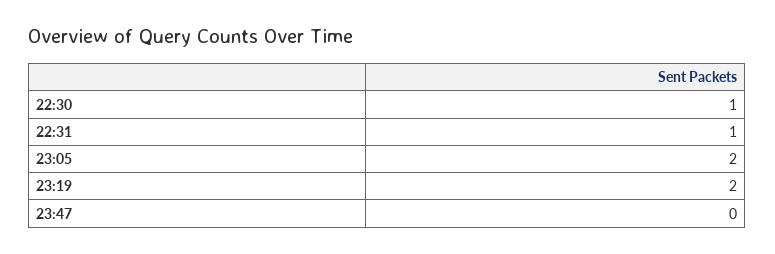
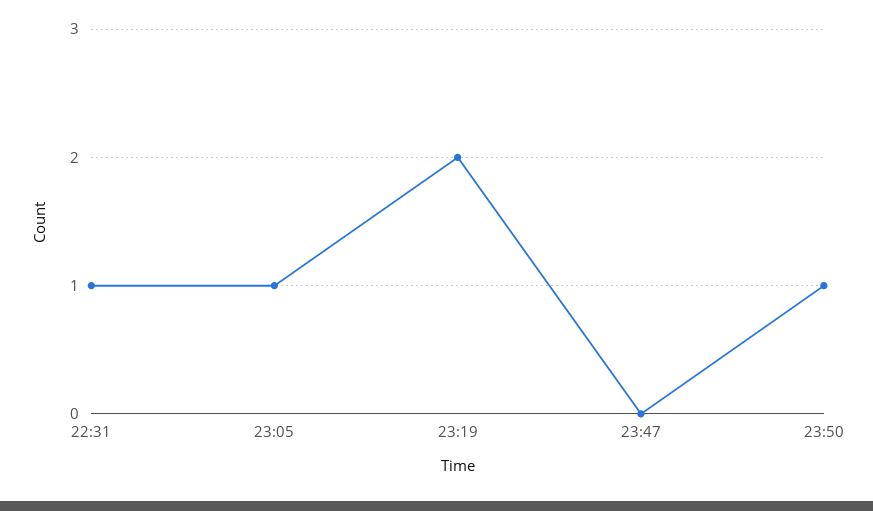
22:30: 1 -> none
23:05: 2 -> 1
23:50: none -> 1

